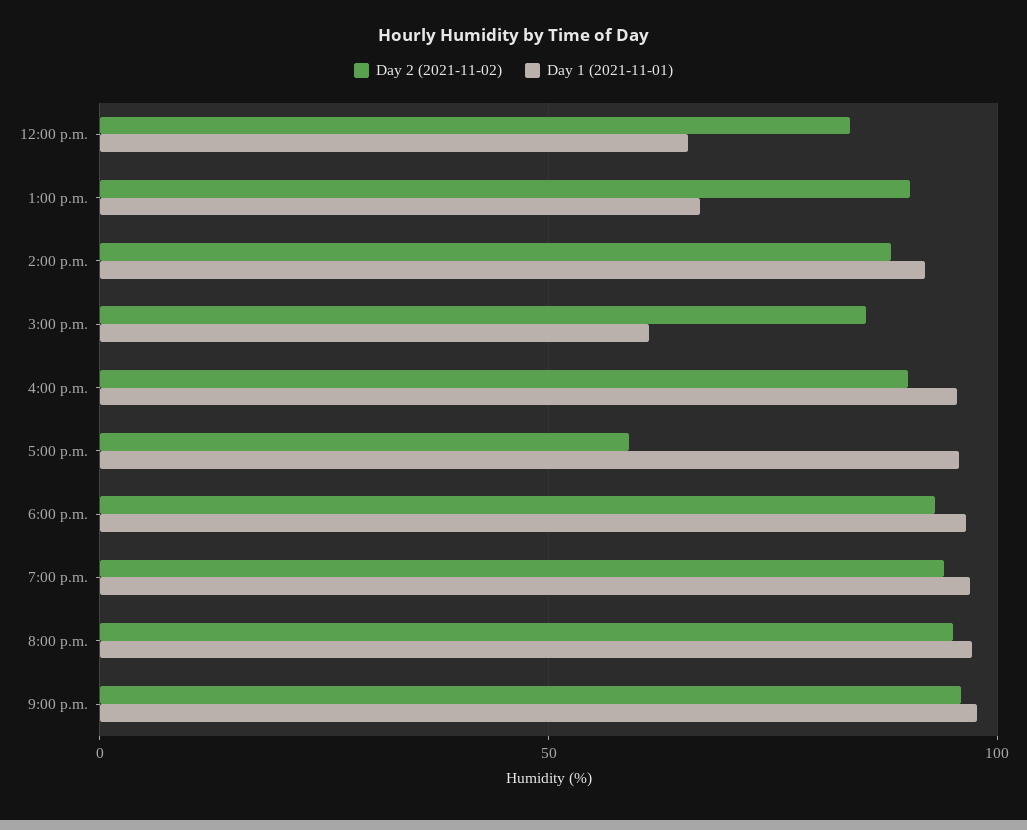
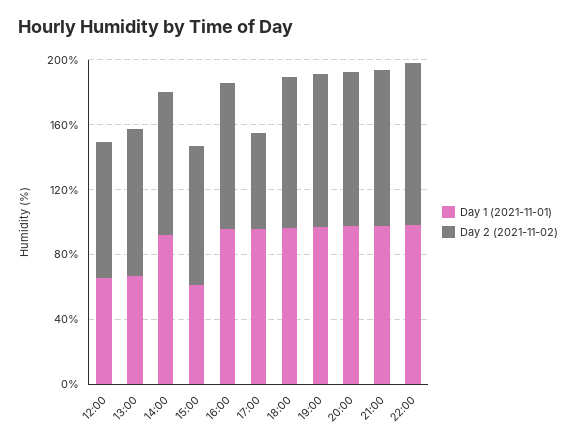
Day 1 (2021-11-01), 22:00: none -> 100
Day 2 (2021-11-02), 22:00: none -> 100

